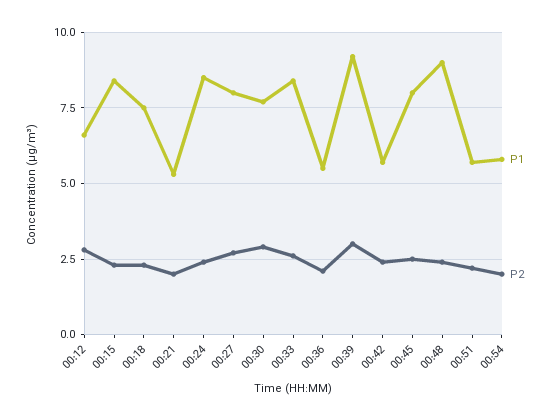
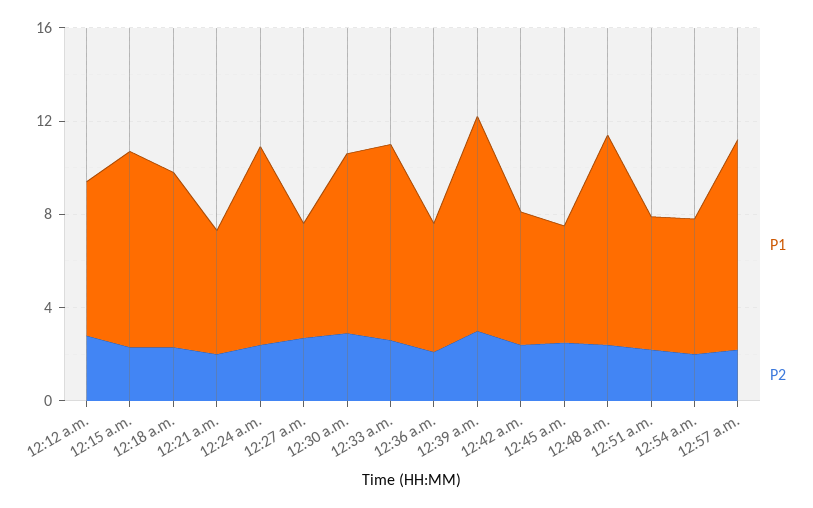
P1, 00:27: 8 -> 5
P1, 00:45: 8 -> 5
P1, 12:57 a.m.: none -> 9
P2, 12:57 a.m.: none -> 2

